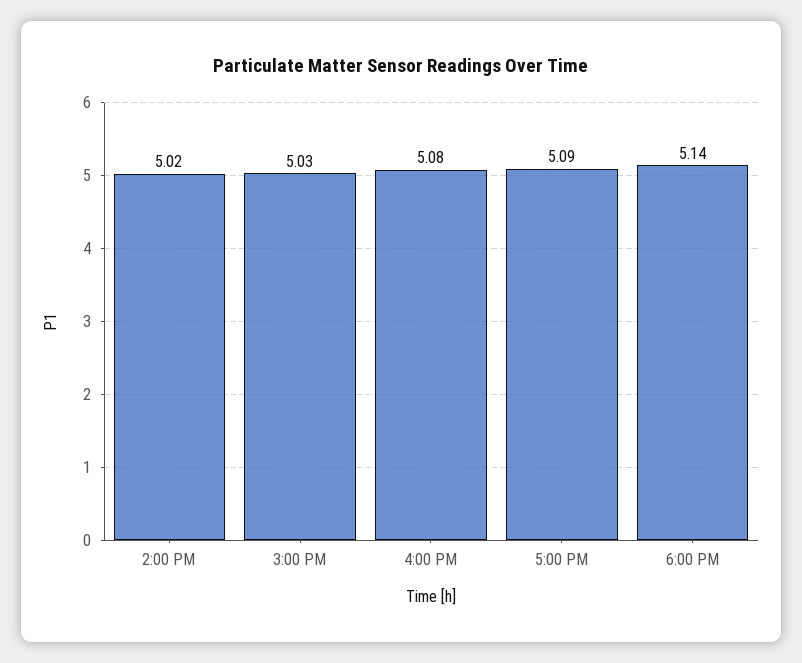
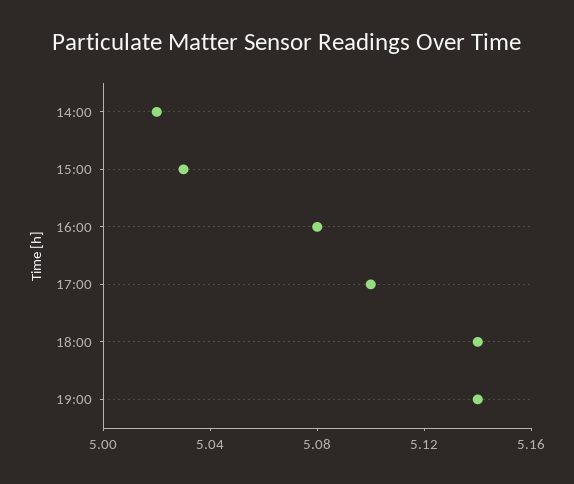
5:00 PM: 5.09 -> 5.1
19:00: none -> 5.14

